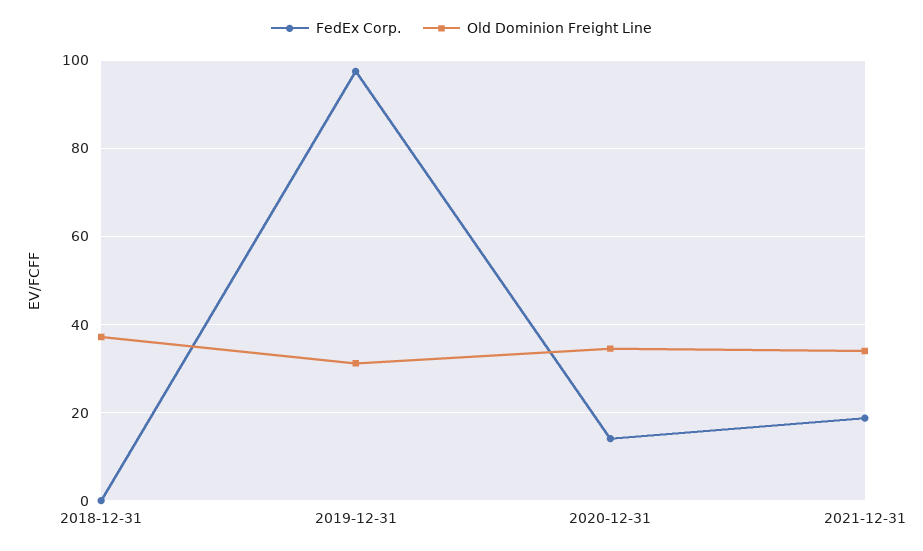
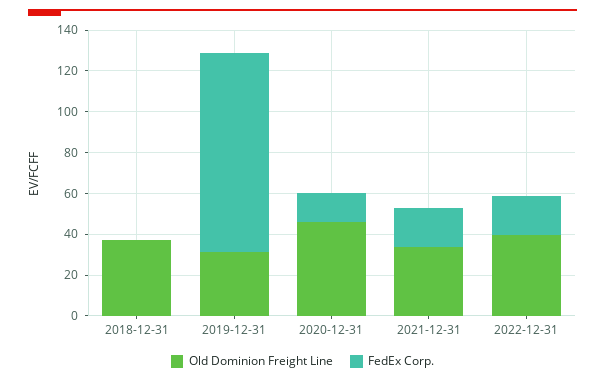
Old Dominion Freight Line, 2020-12-31: 34 -> 45
Old Dominion Freight Line, 2022-12-31: none -> 40
FedEx Corp., 2022-12-31: none -> 20

